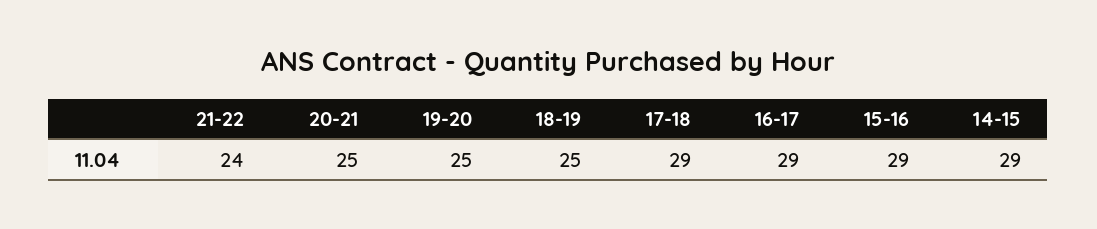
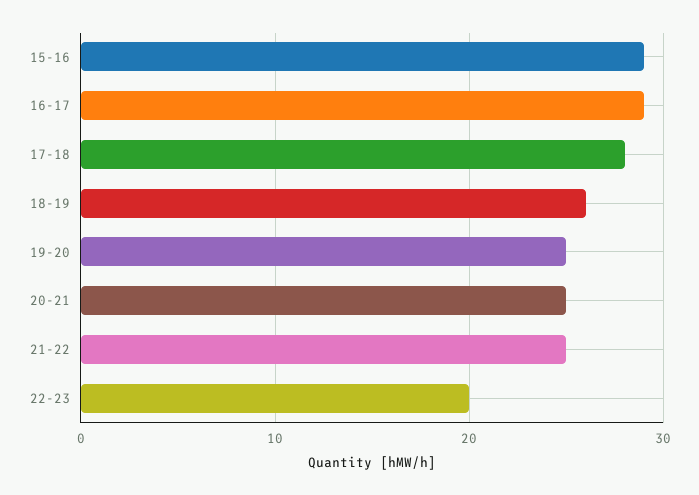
21-22: 24 -> 25
18-19: 25 -> 26
17-18: 29 -> 28
14-15: 29 -> none
22-23: none -> 20

